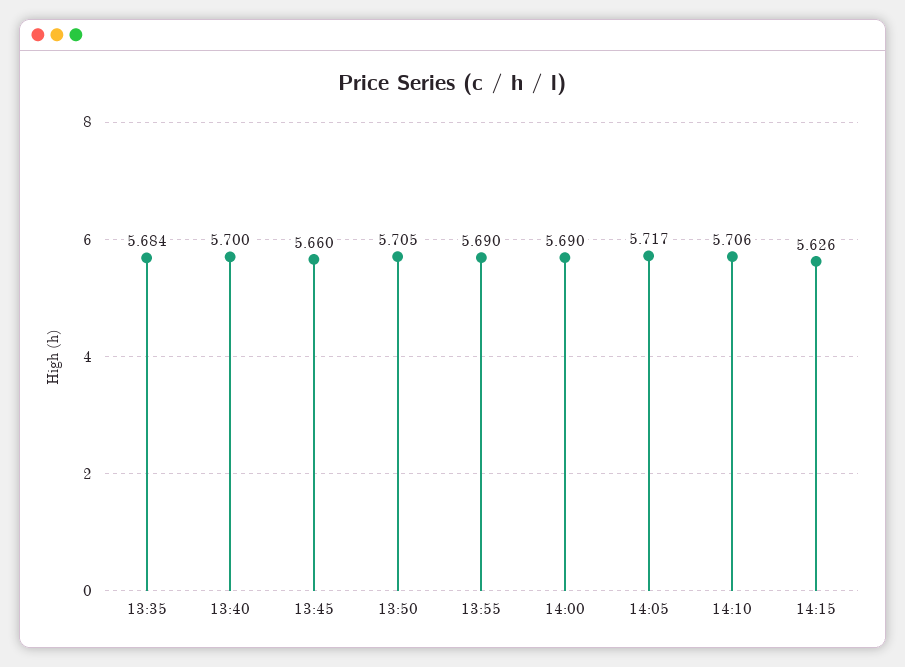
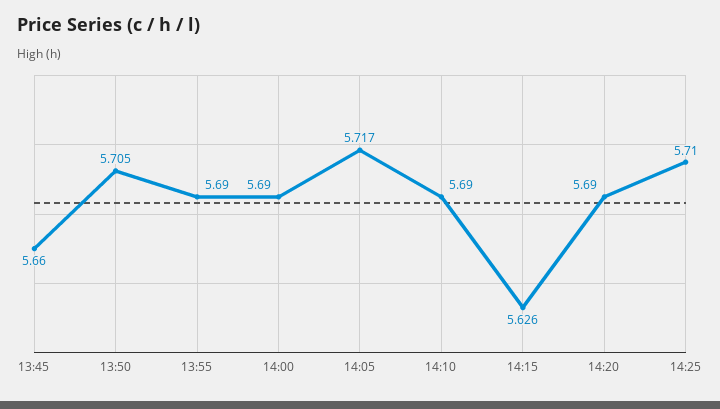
13:35: 5.684 -> none
13:40: 5.7 -> none
14:10: 5.706 -> 5.69
14:20: none -> 5.69
14:25: none -> 5.71

